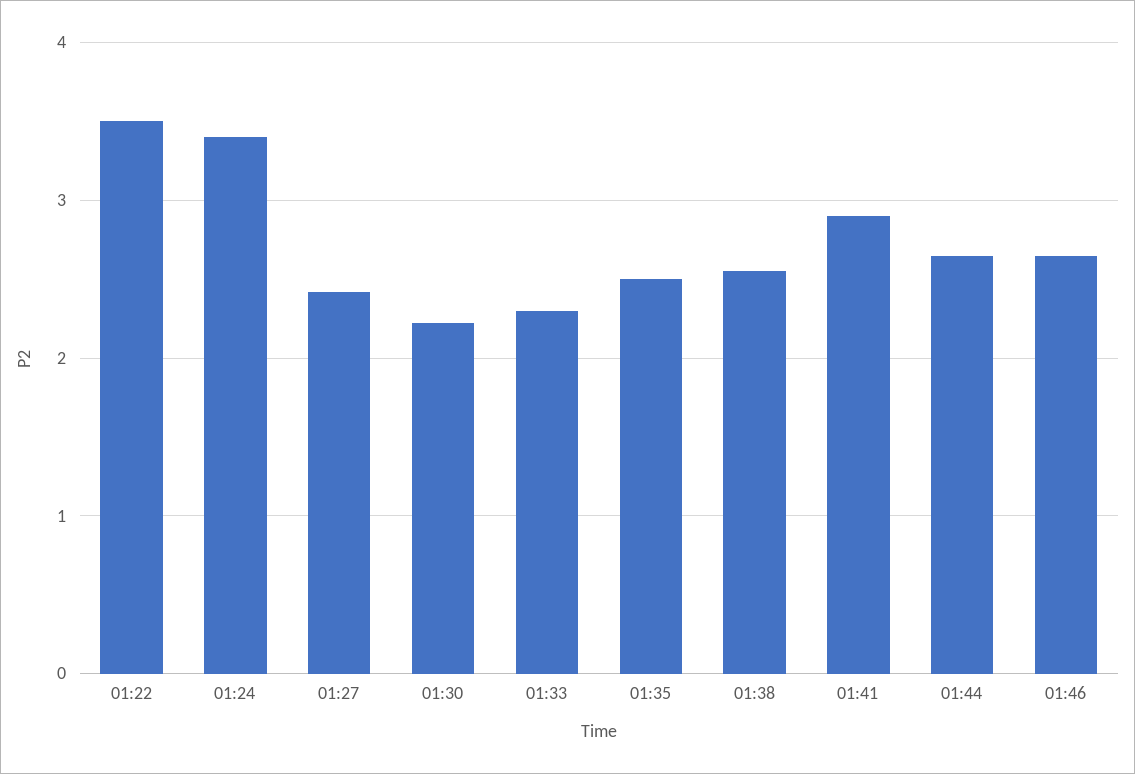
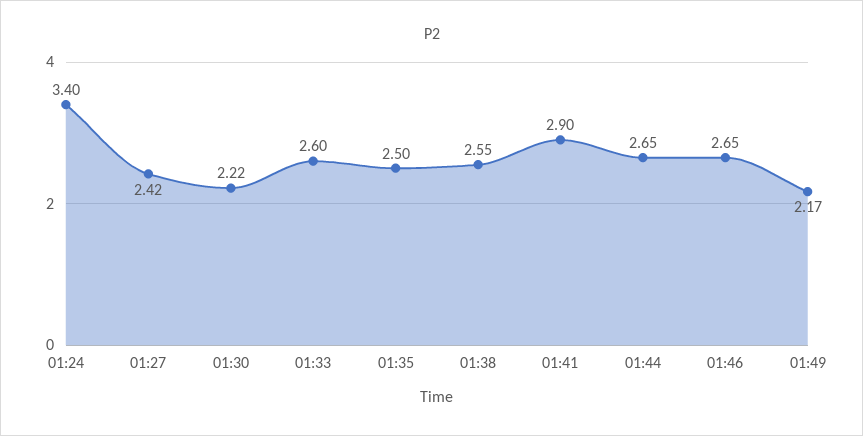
01:22: 3.5 -> none
01:33: 2.3 -> 2.6
01:49: none -> 2.17

